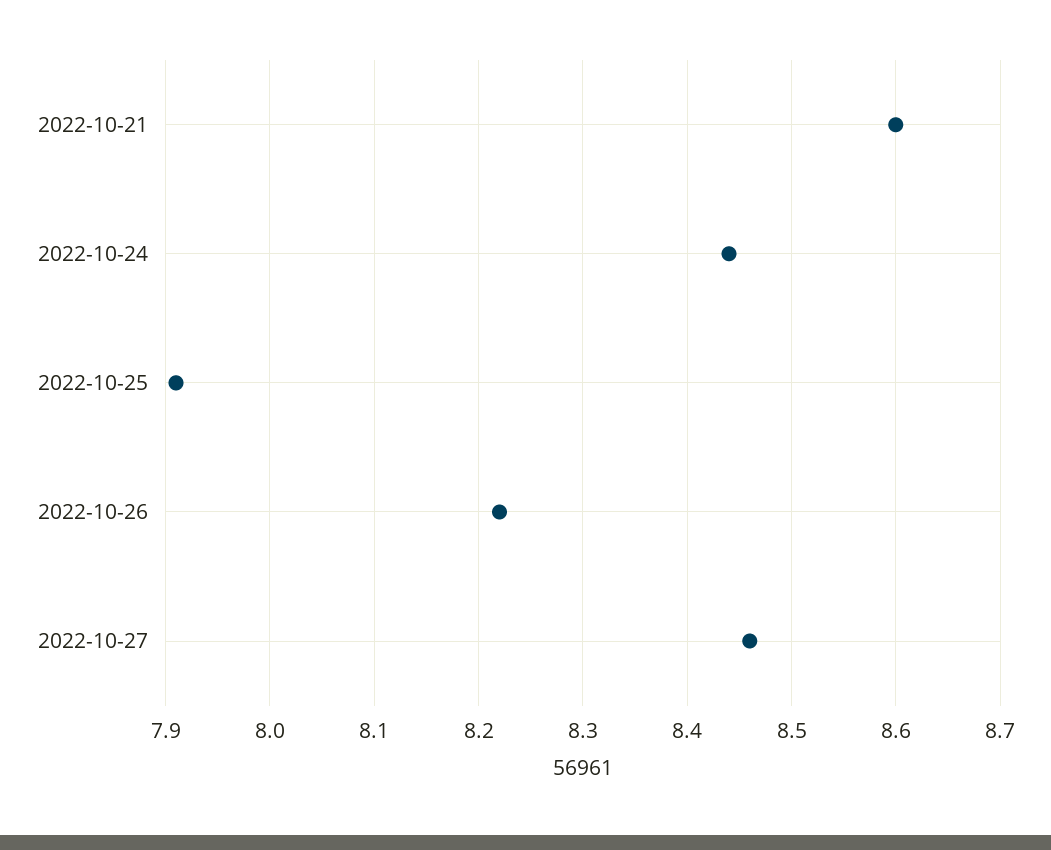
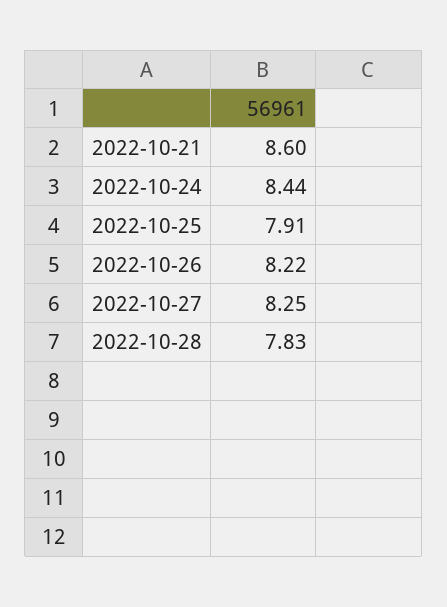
2022-10-27: 8.46 -> 8.25
2022-10-28: none -> 7.83

